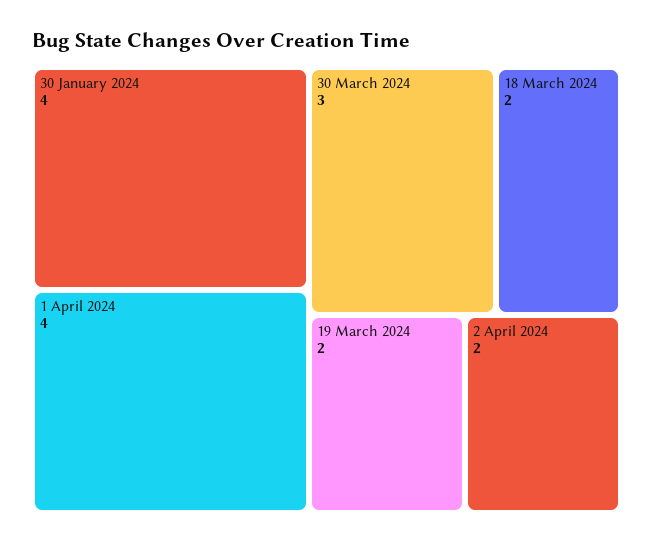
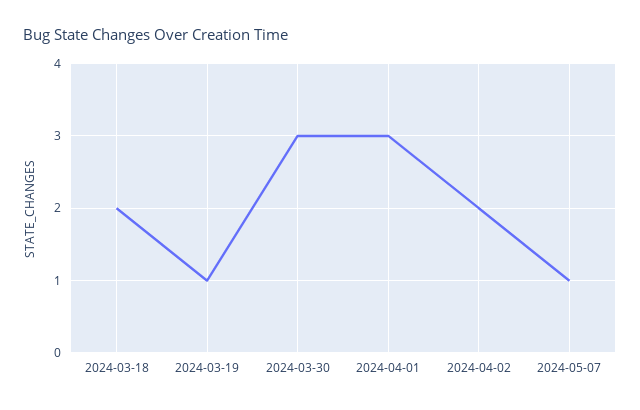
30 January 2024: 4 -> none
1 April 2024: 4 -> 3
19 March 2024: 2 -> 1
2024-05-07: none -> 1

